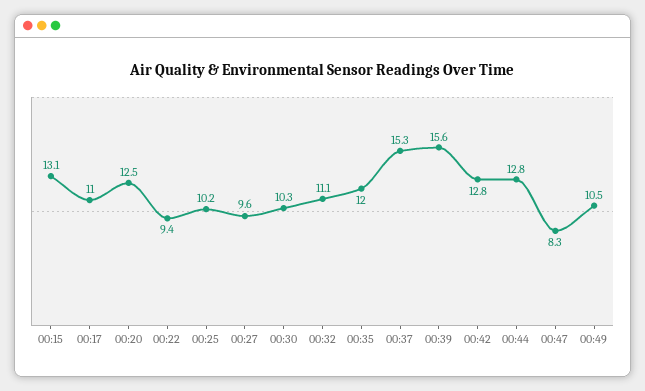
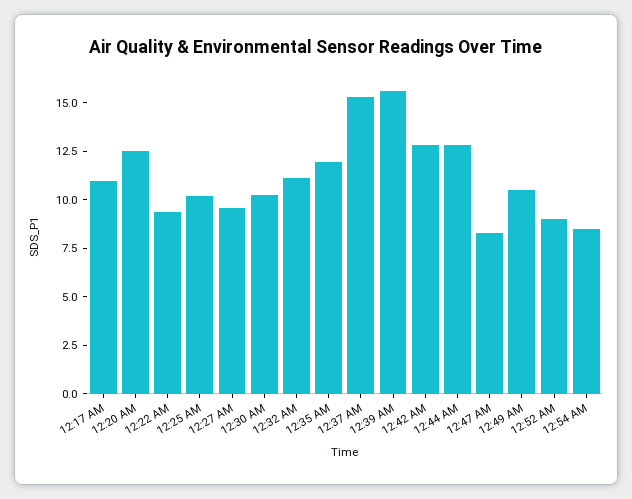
00:15: 13.1 -> none
12:52 AM: none -> 9
12:54 AM: none -> 8.5

